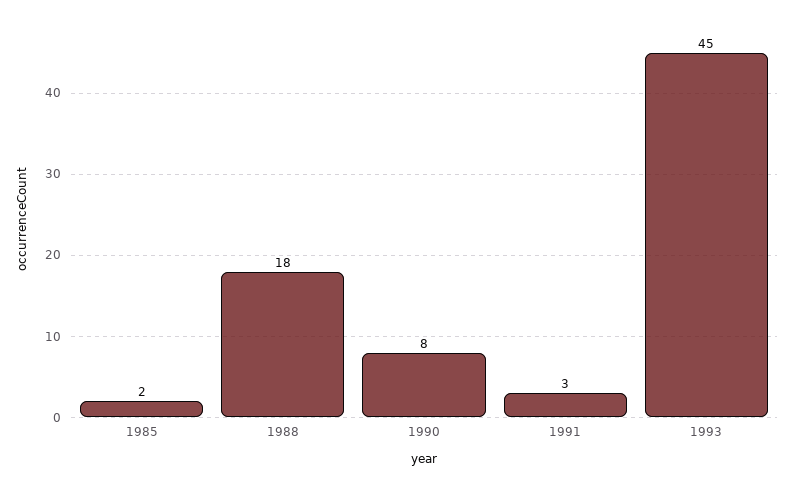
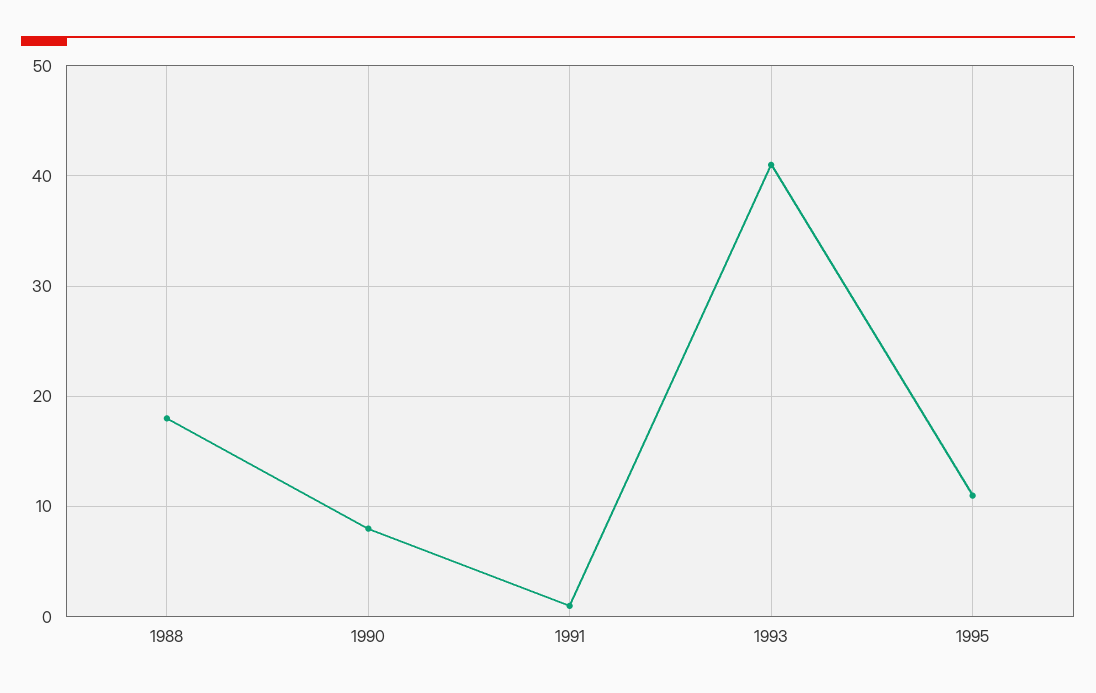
1985: 2 -> none
1991: 3 -> 1
1993: 45 -> 41
1995: none -> 11

